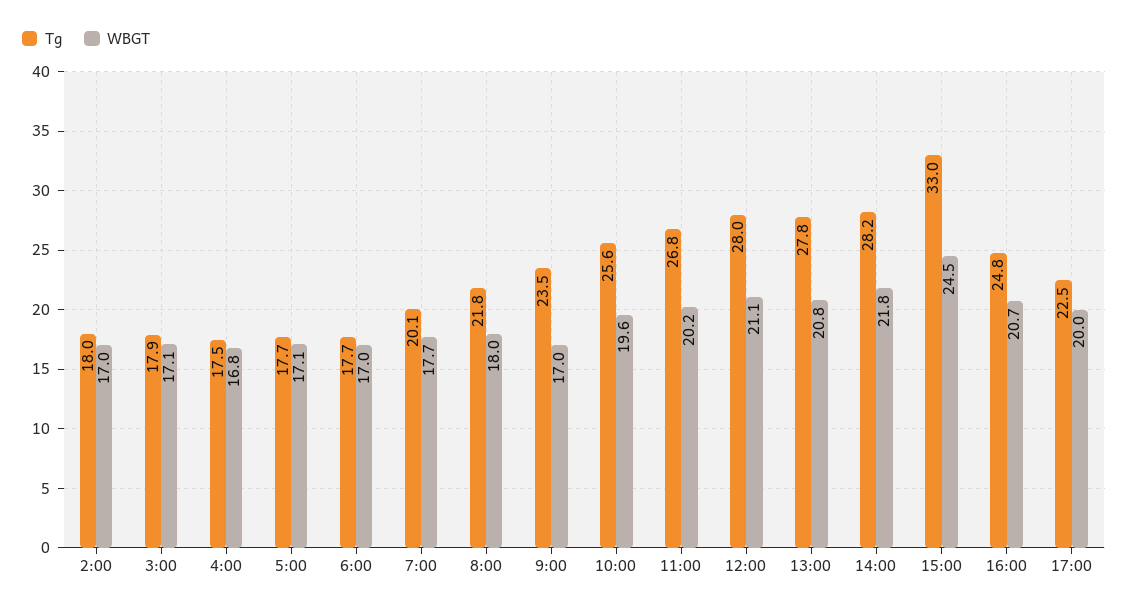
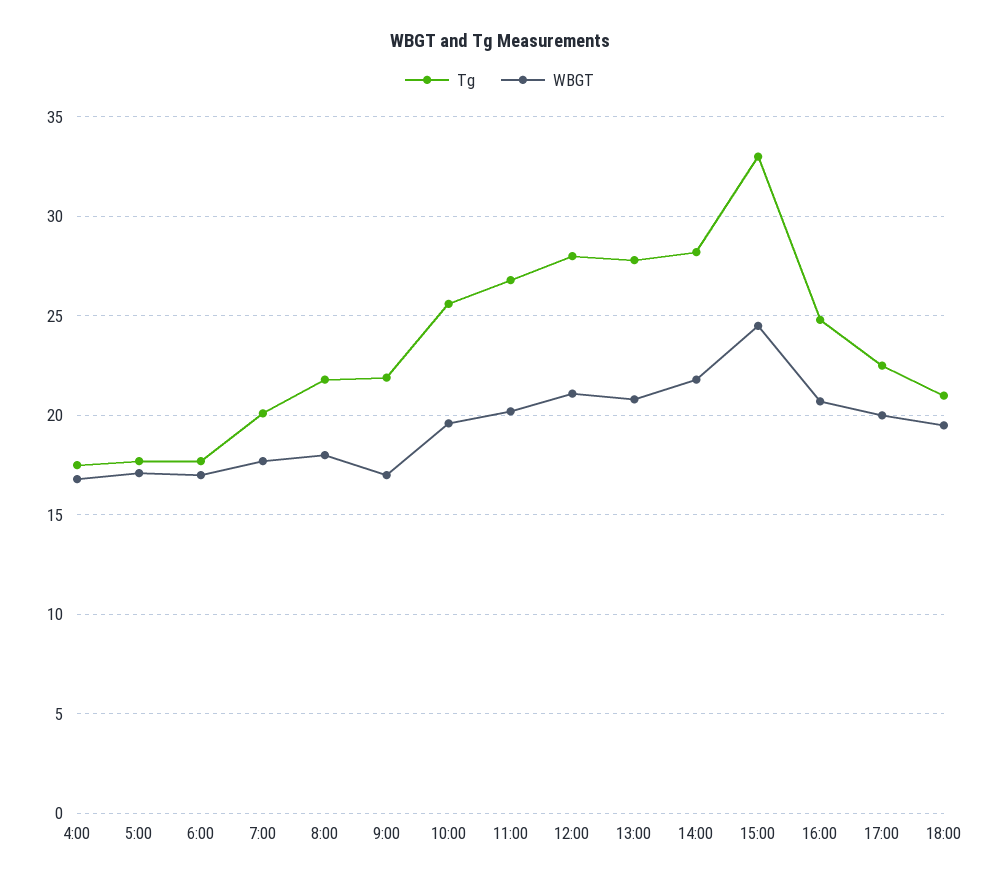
Tg, 2:00: 18 -> none
WBGT, 2:00: 17 -> none
Tg, 3:00: 17.9 -> none
WBGT, 3:00: 17.1 -> none
Tg, 9:00: 23.5 -> 22
Tg, 18:00: none -> 21
WBGT, 18:00: none -> 19.5

